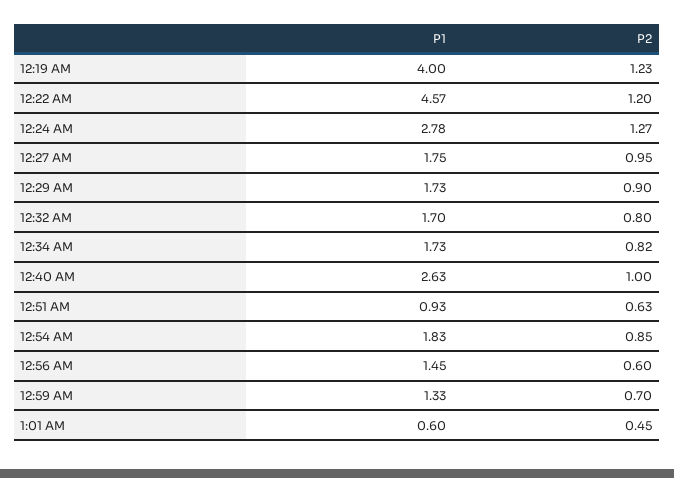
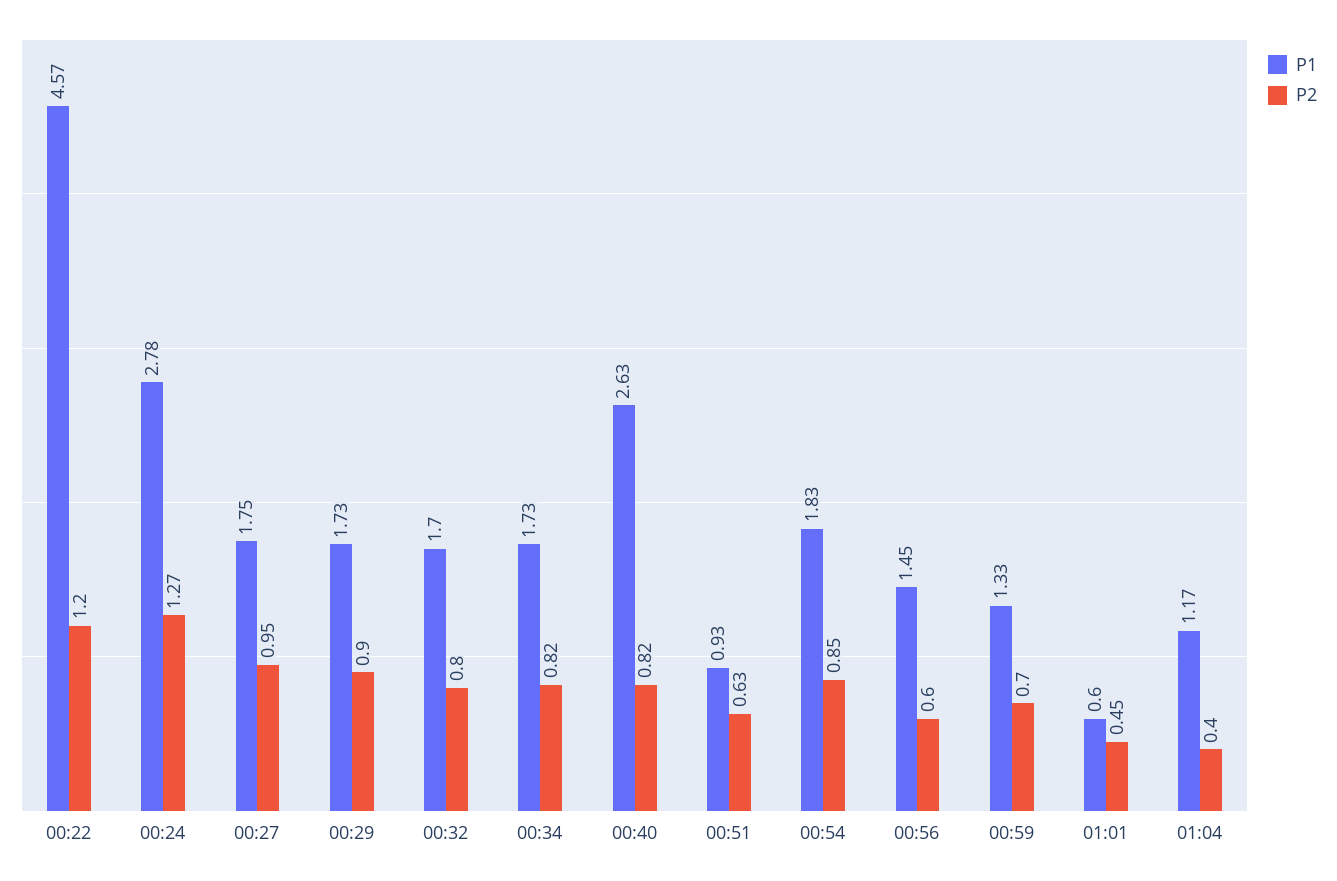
P1, 12:19 AM: 4 -> none
P2, 12:19 AM: 1.23 -> none
P2, 12:40 AM: 1 -> 0.82
P1, 01:04: none -> 1.17
P2, 01:04: none -> 0.4

